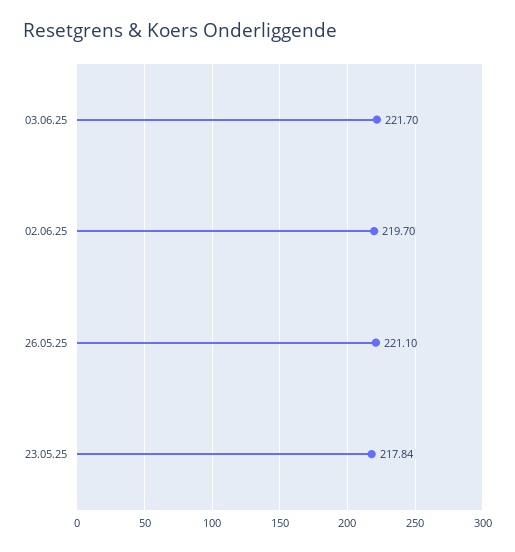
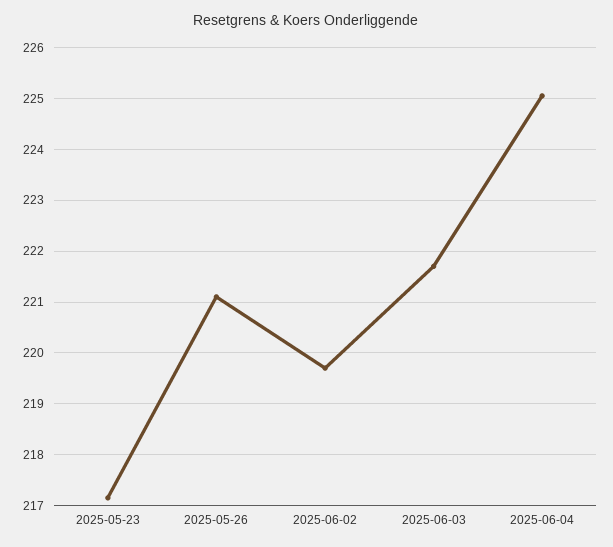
23.05.25: 217.84 -> 217.2
2025-06-04: none -> 225

